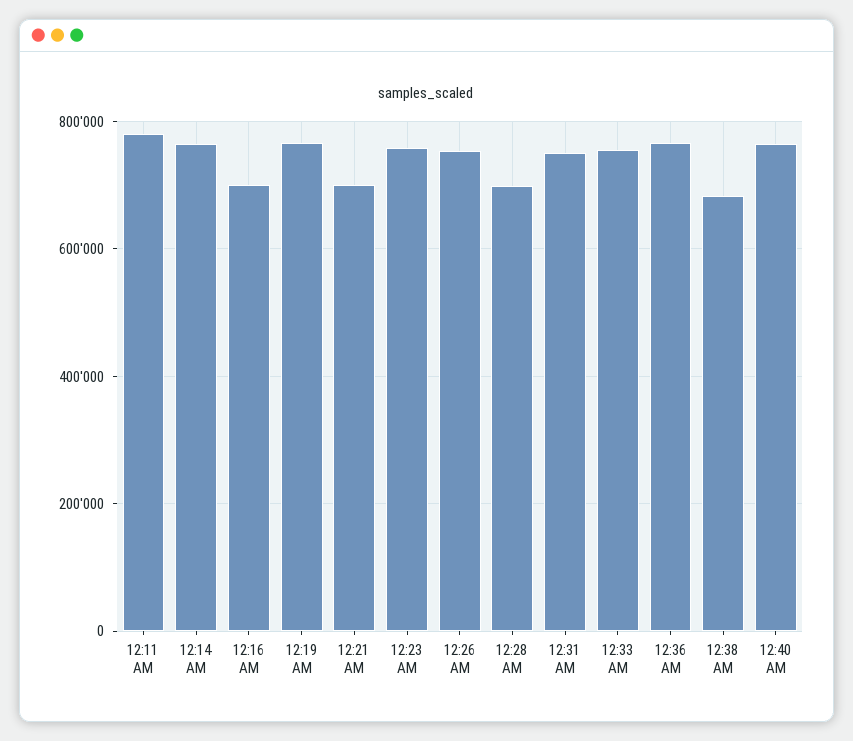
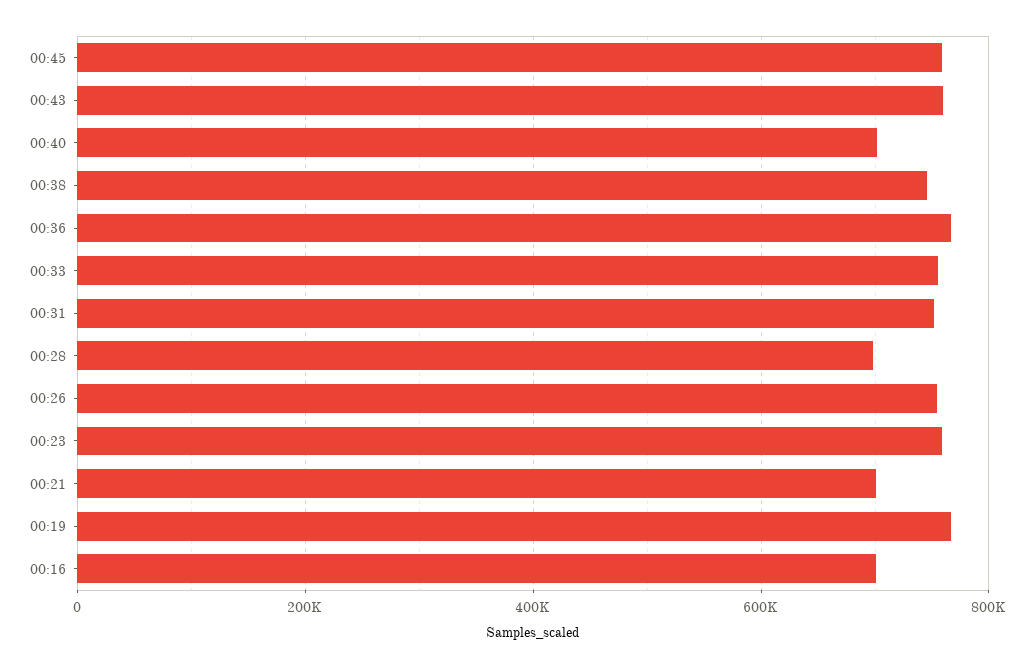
12:11 AM: 780000 -> none
12:14 AM: 760000 -> none
12:38 AM: 680000 -> 740000
12:40 AM: 760000 -> 700000
00:45: none -> 760000
00:43: none -> 760000

